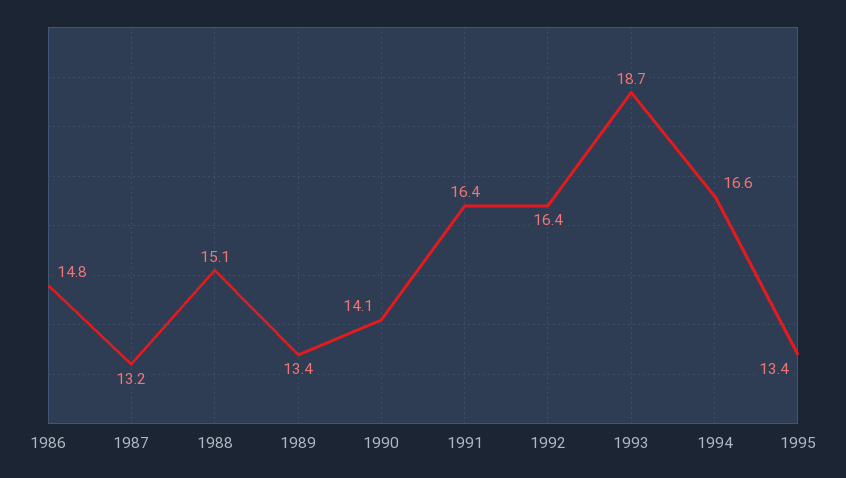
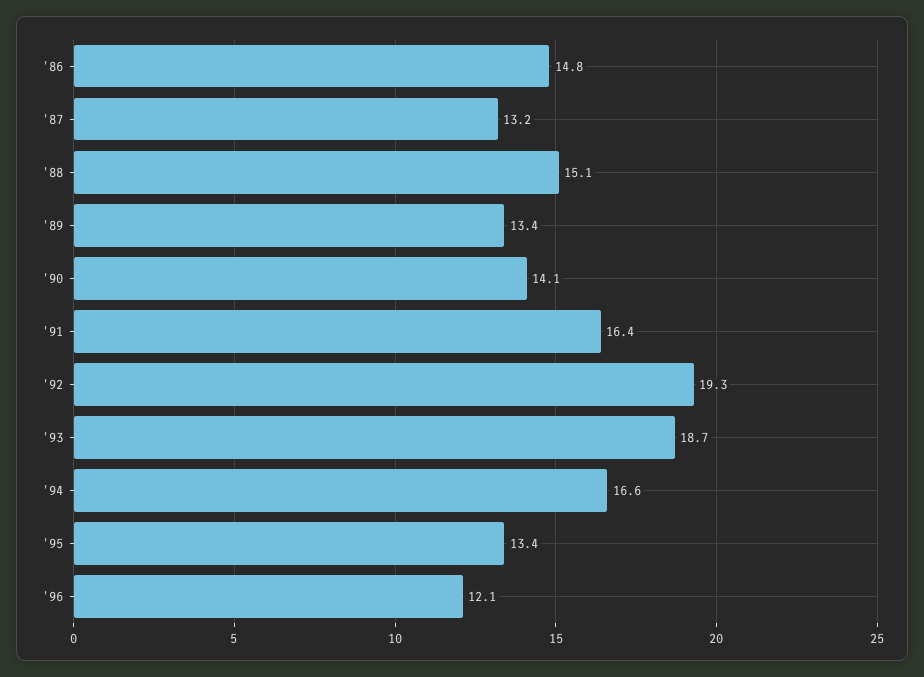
1992: 16.4 -> 19.3
'96: none -> 12.1

